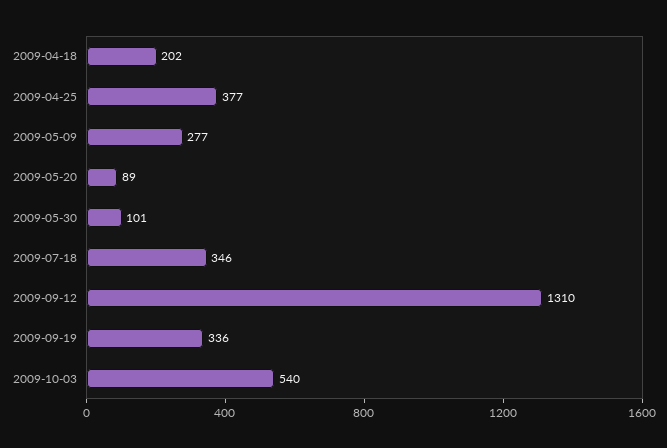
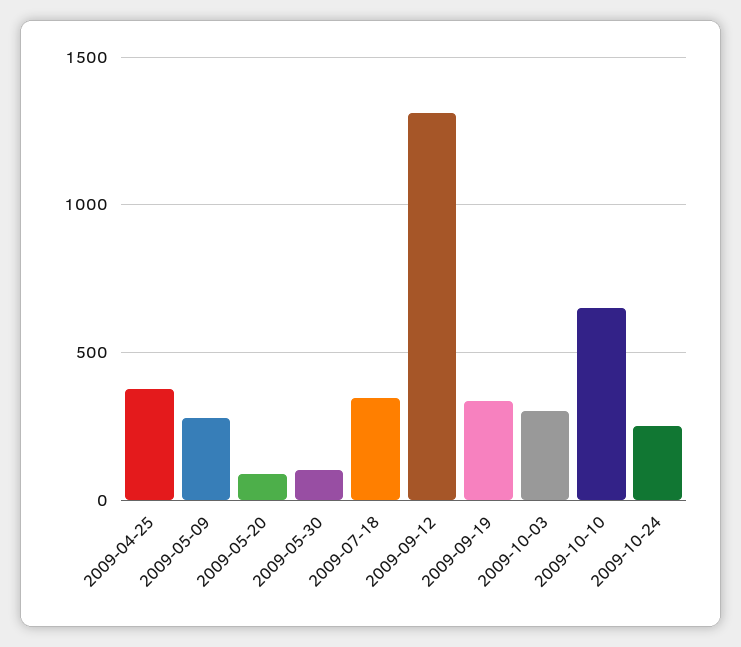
2009-04-18: 202 -> none
2009-10-03: 540 -> 300
2009-10-10: none -> 650
2009-10-24: none -> 250

